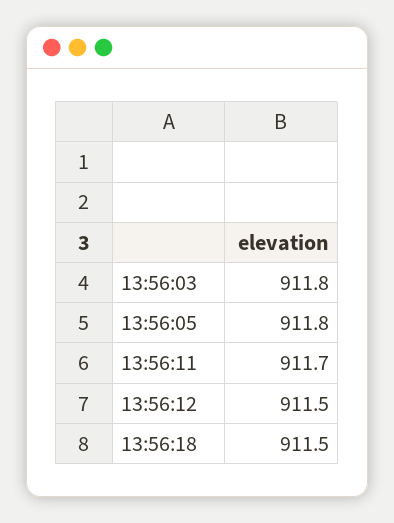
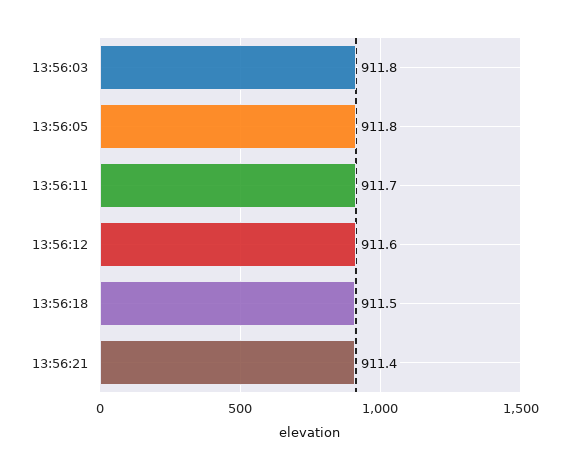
13:56:12: 911.5 -> 911.6
13:56:21: none -> 911.4

